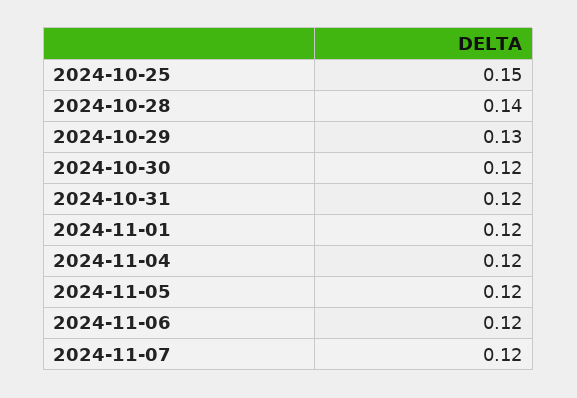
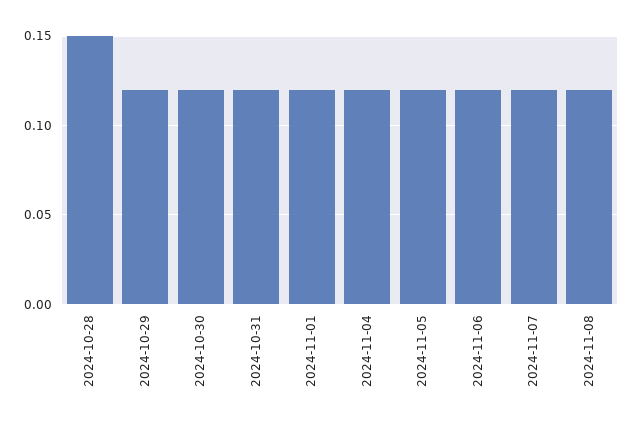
2024-10-25: 0.15 -> none
2024-10-28: 0.14 -> 0.15
2024-10-29: 0.13 -> 0.12
2024-11-08: none -> 0.12

